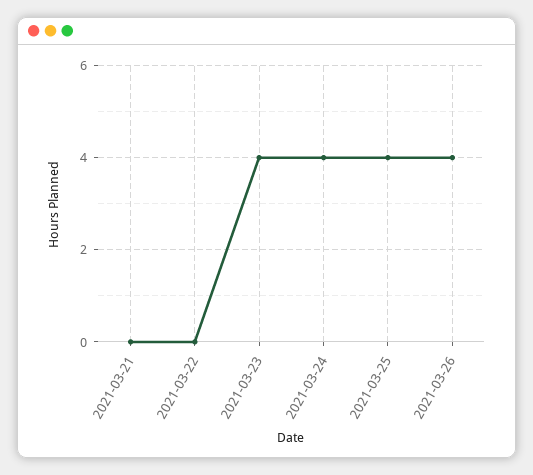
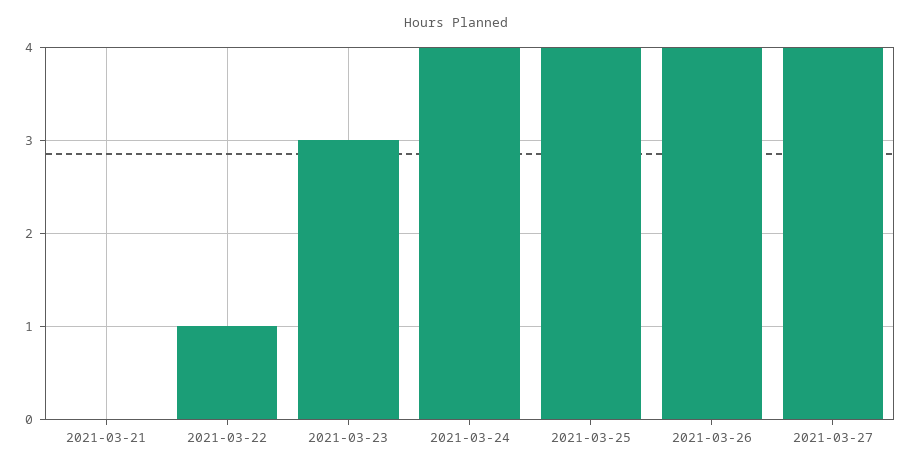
2021-03-22: 0 -> 1
2021-03-23: 4 -> 3
2021-03-27: none -> 4

